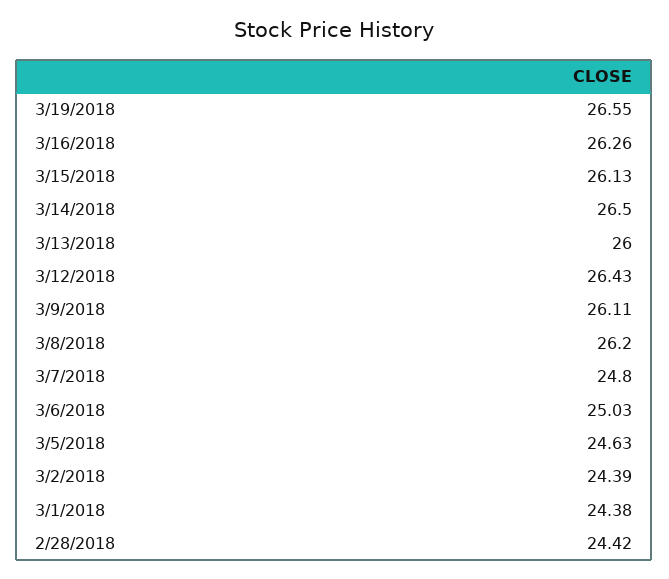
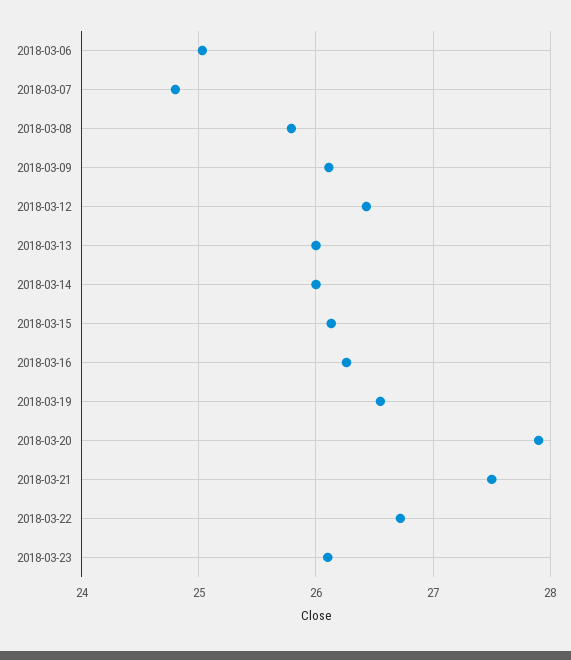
3/14/2018: 26.5 -> 26
3/8/2018: 26.2 -> 25.8
3/5/2018: 24.63 -> none
3/2/2018: 24.39 -> none
3/1/2018: 24.38 -> none
2/28/2018: 24.42 -> none
2018-03-20: none -> 27.9
2018-03-21: none -> 27.5
2018-03-22: none -> 26.7
2018-03-23: none -> 26.1

